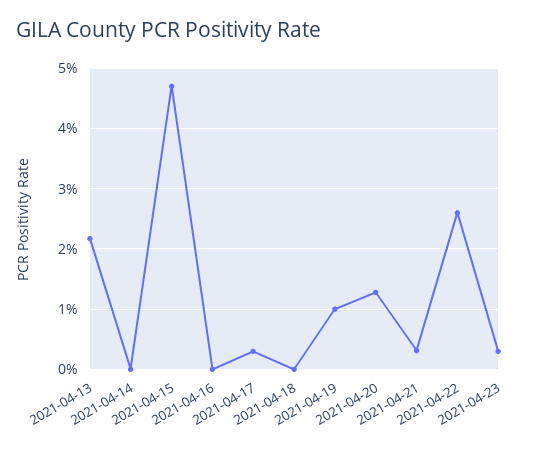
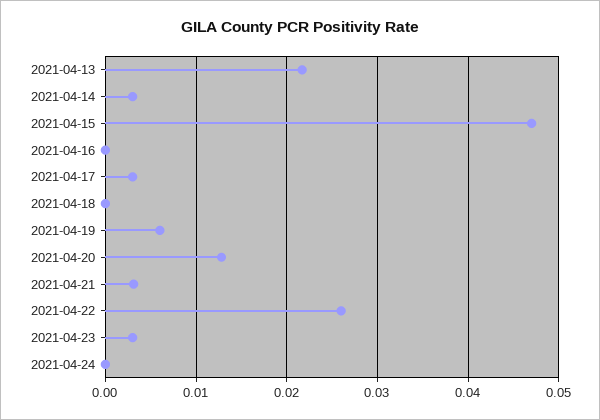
2021-04-14: 0 -> 0.003
2021-04-19: 0.01 -> 0.006
2021-04-24: none -> 0

